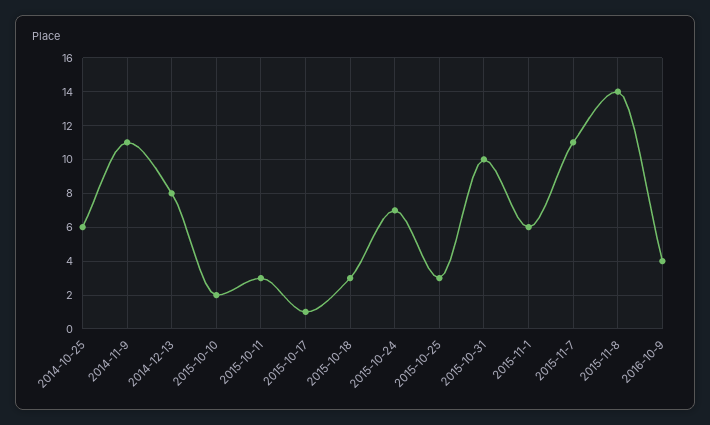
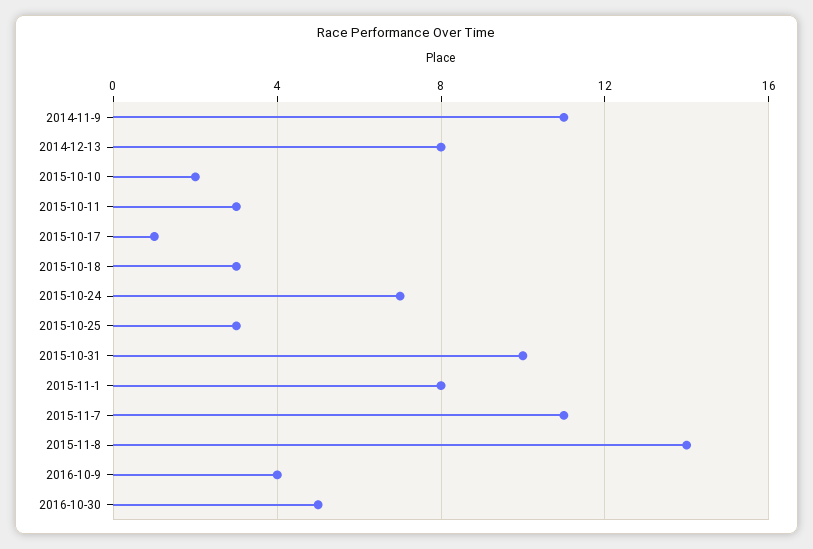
2014-10-25: 6 -> none
2015-11-1: 6 -> 8
2016-10-30: none -> 5

